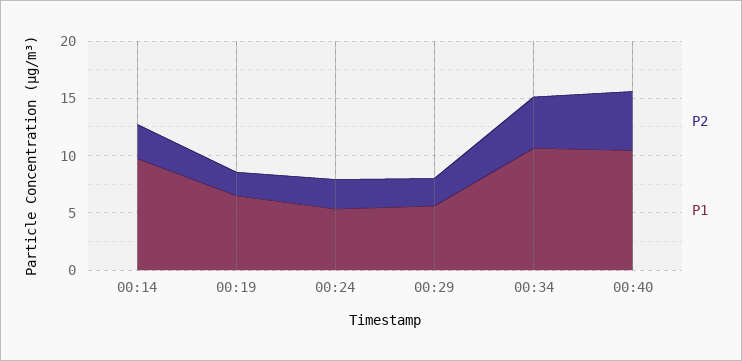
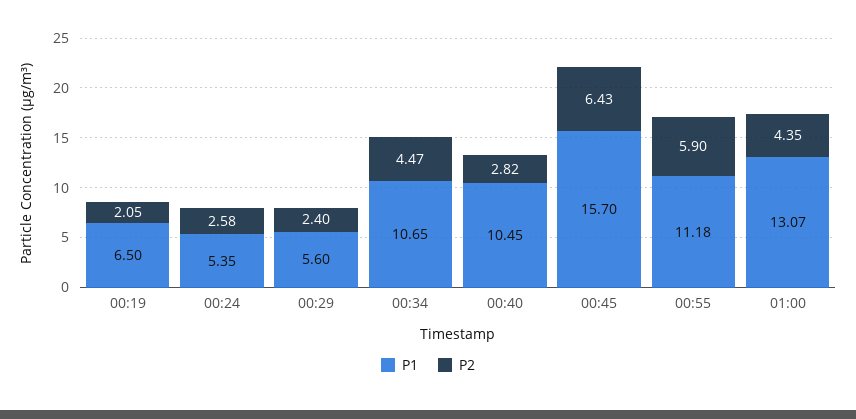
P2, 00:14: 3 -> none
P1, 00:14: 10 -> none
P2, 00:40: 5 -> 2.82
P1, 00:45: none -> 15.7
P2, 00:45: none -> 6.43
P1, 00:55: none -> 11.18
P2, 00:55: none -> 5.9
P1, 01:00: none -> 13.07
P2, 01:00: none -> 4.35

